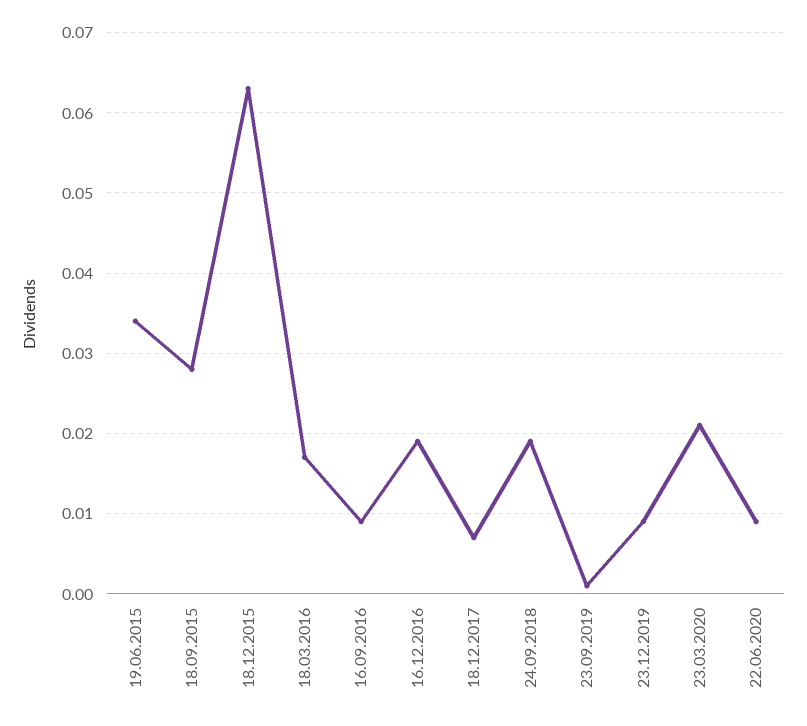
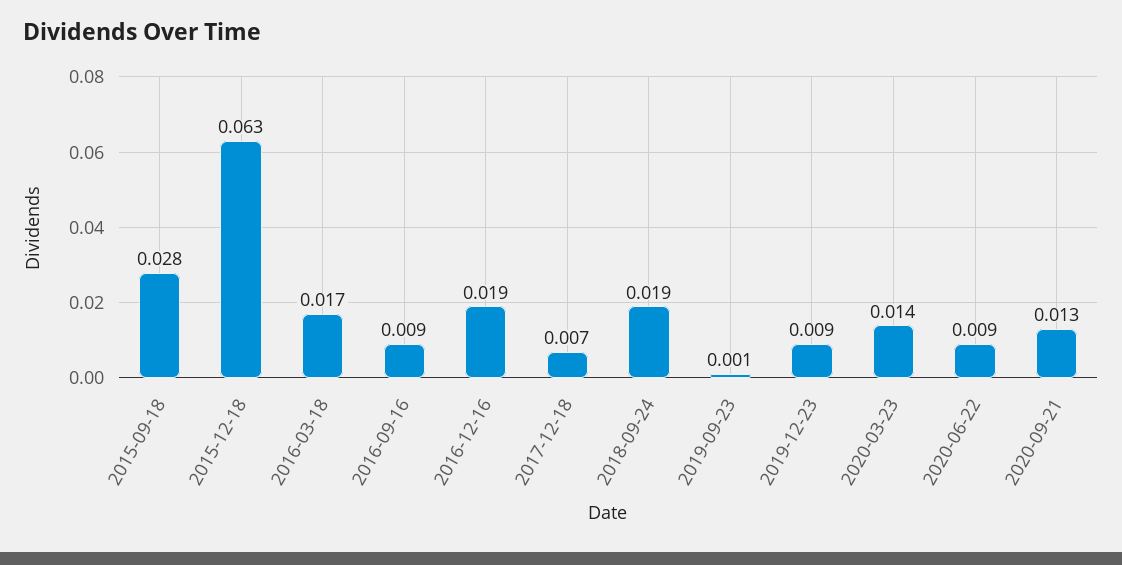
19.06.2015: 0.034 -> none
23.03.2020: 0.021 -> 0.014
2020-09-21: none -> 0.013

